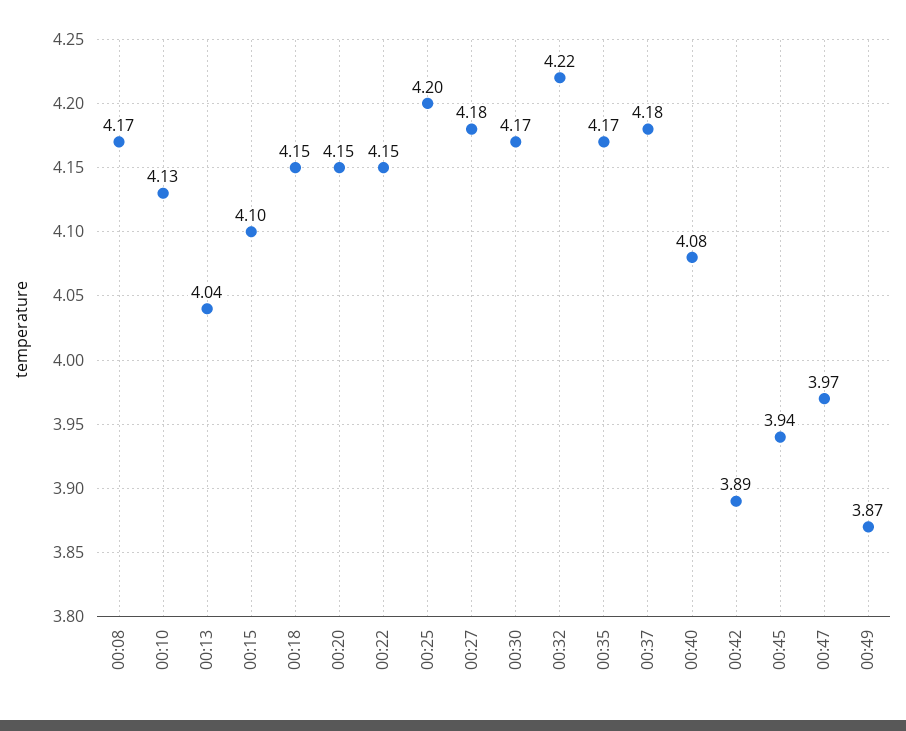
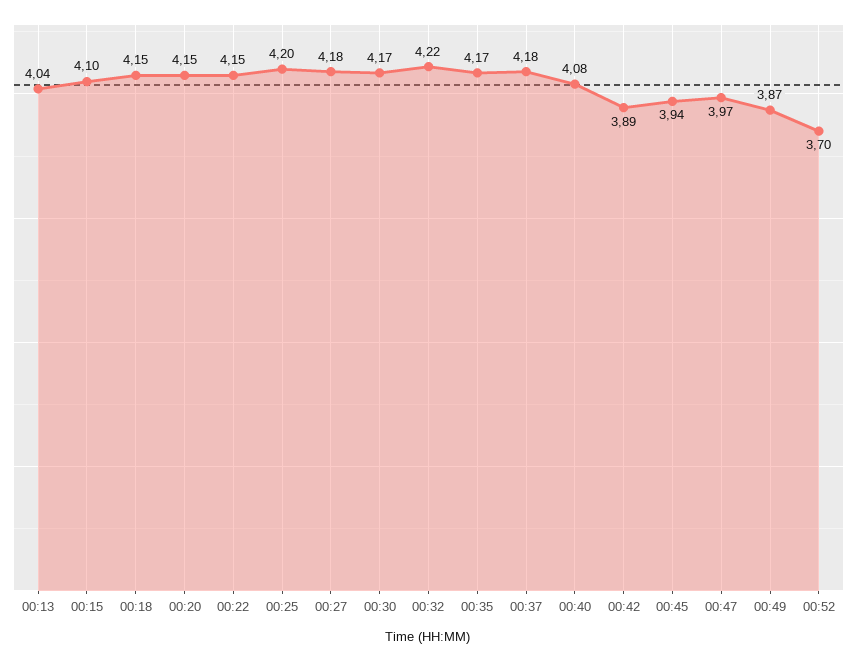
00:08: 4.17 -> none
00:10: 4.13 -> none
00:52: none -> 3.7

